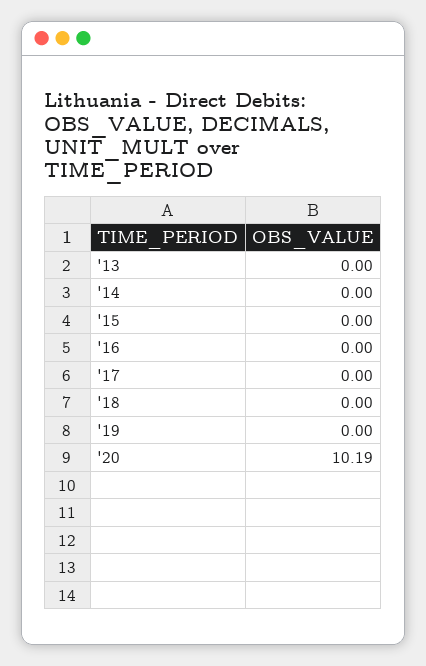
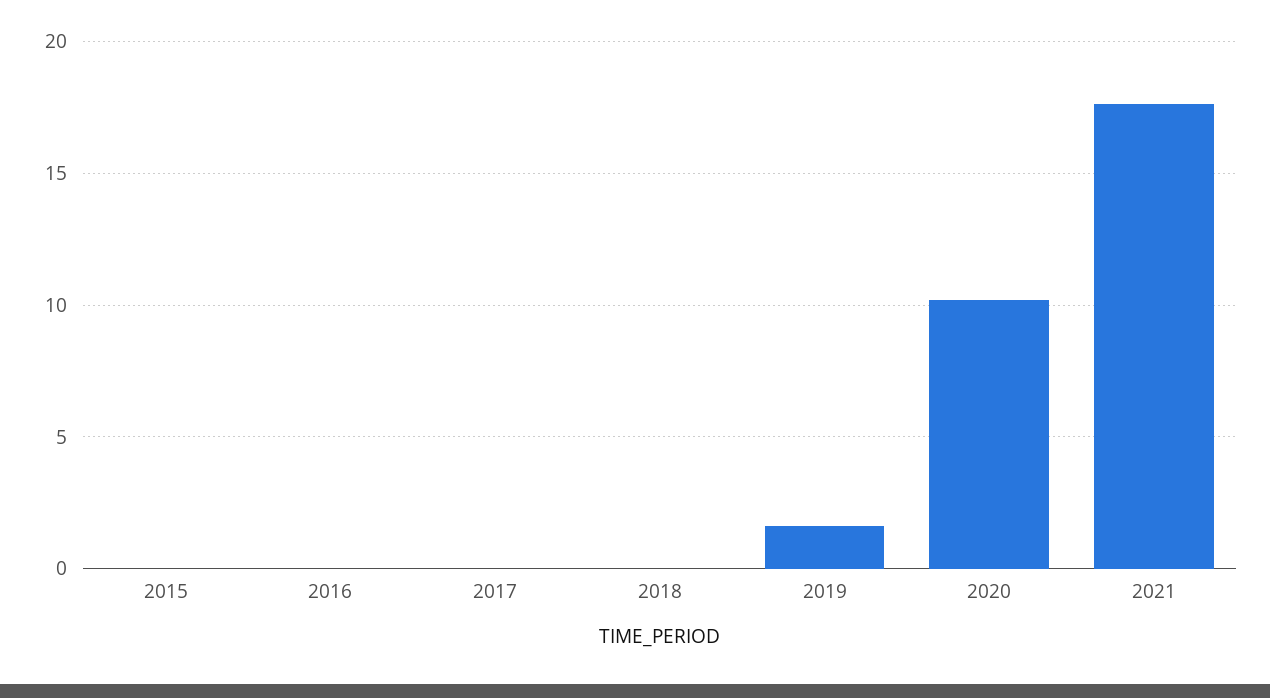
'13: 0 -> none
'14: 0 -> none
'19: 0 -> 1.5
2021: none -> 17.5

